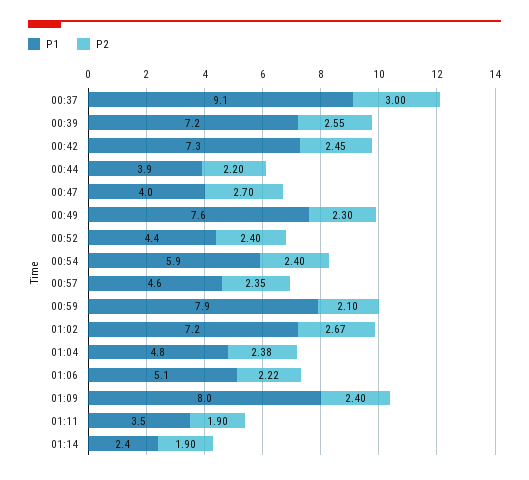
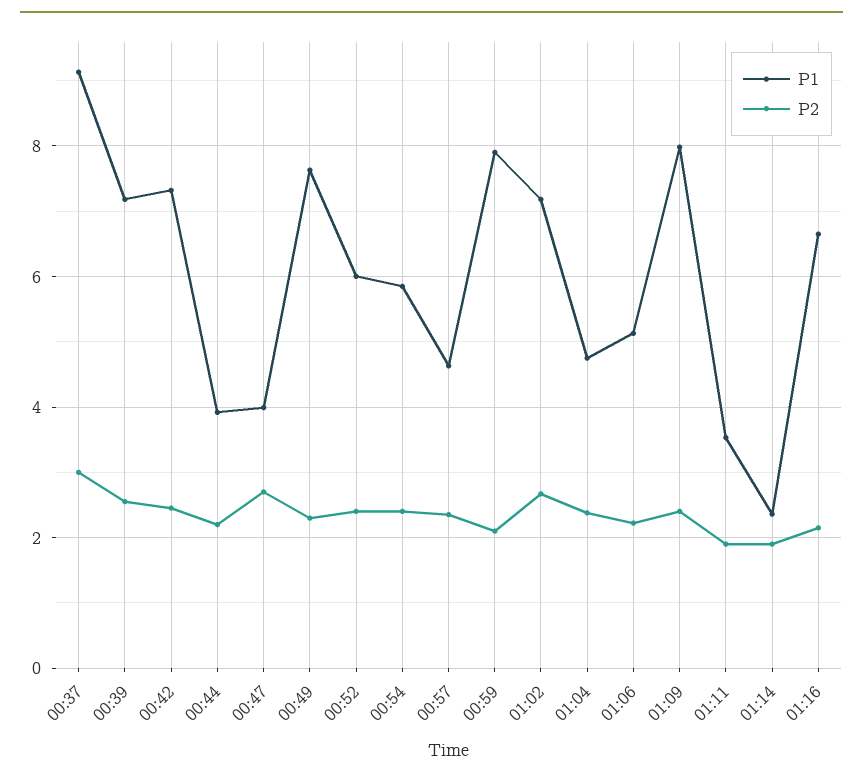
P1, 00:52: 4.4 -> 6
P1, 01:16: none -> 6.6
P2, 01:16: none -> 2.2

